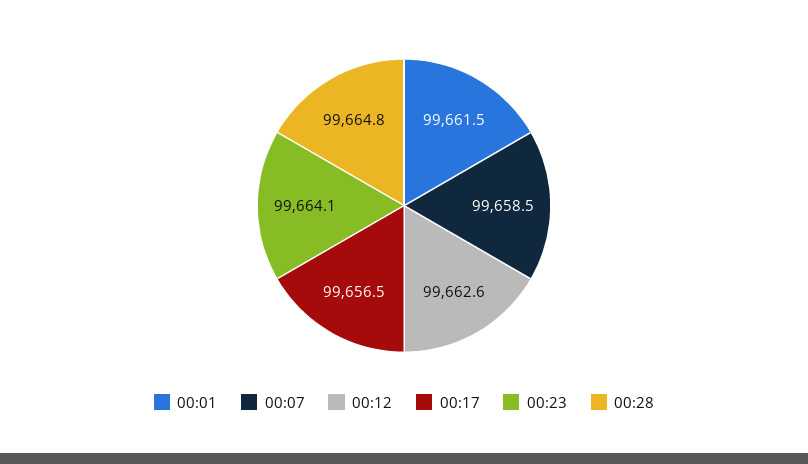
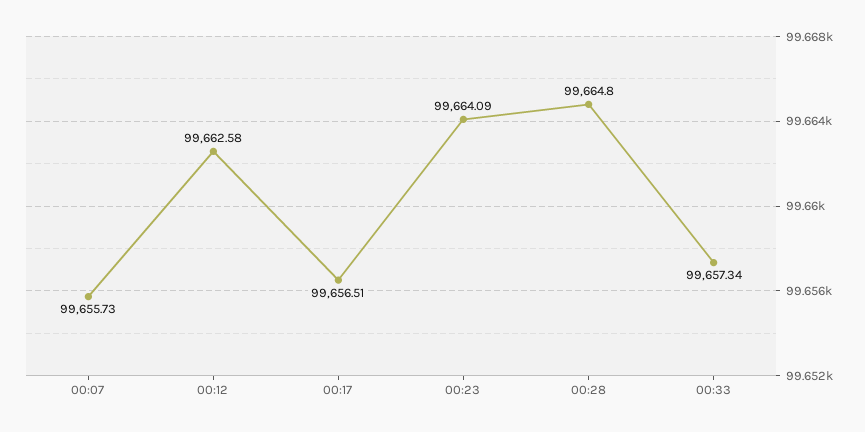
00:01: 99661.5 -> none
00:07: 99658.5 -> 99655.73
00:33: none -> 99657.34

